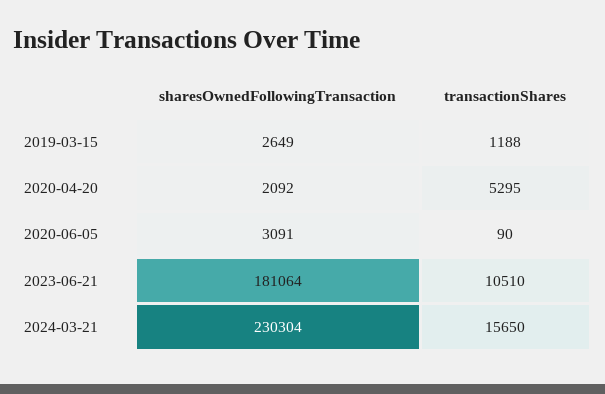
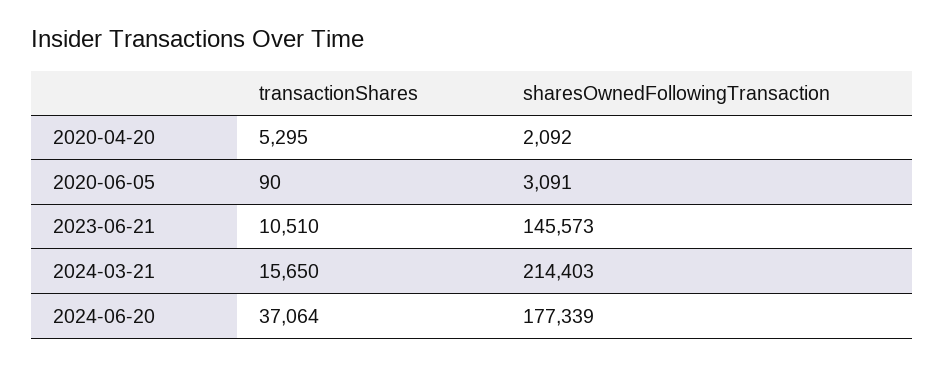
sharesOwnedFollowingTransaction, 2019-03-15: 2649 -> none
transactionShares, 2019-03-15: 1188 -> none
sharesOwnedFollowingTransaction, 2023-06-21: 181064 -> 145573
sharesOwnedFollowingTransaction, 2024-03-21: 230304 -> 214403
transactionShares, 2024-06-20: none -> 37064
sharesOwnedFollowingTransaction, 2024-06-20: none -> 177339

